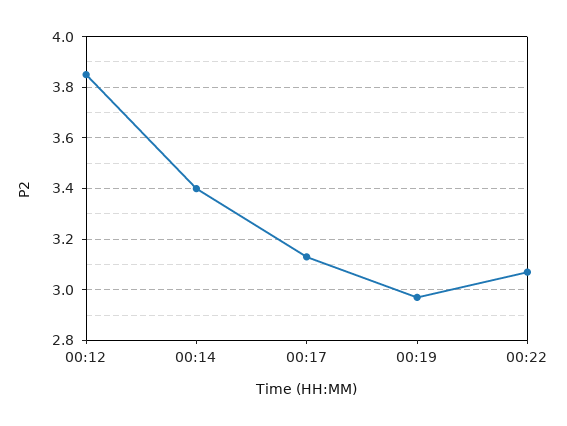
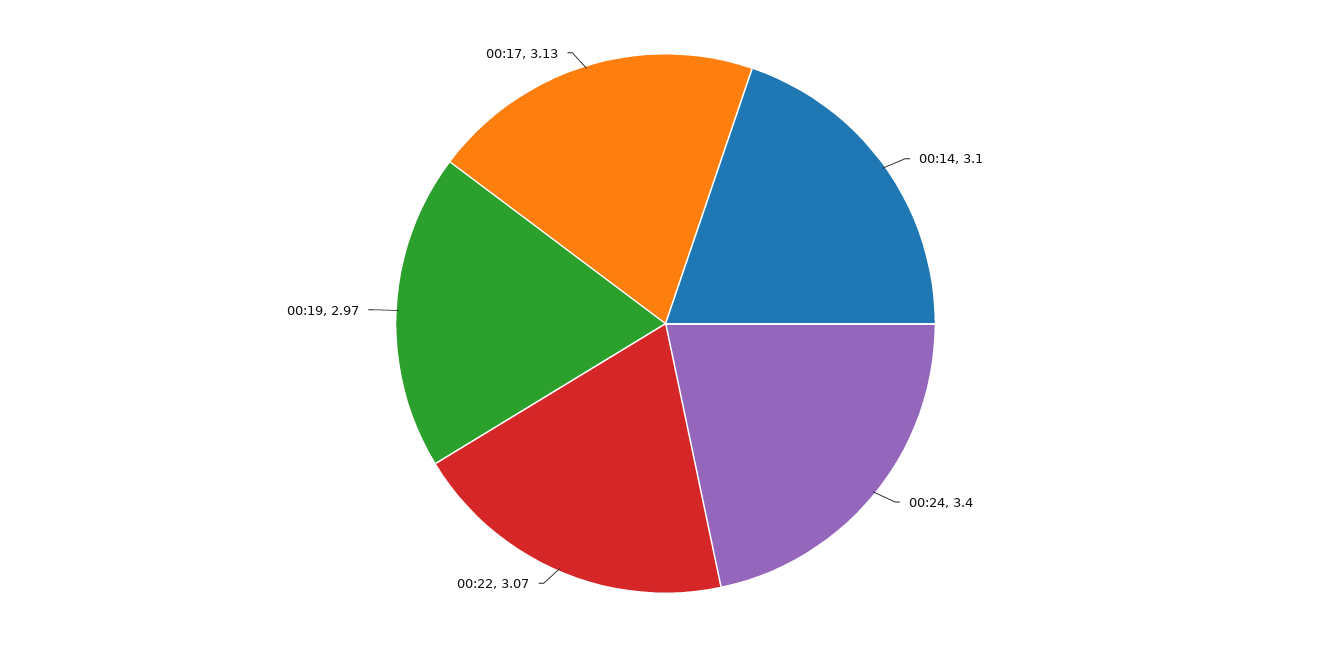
00:12: 3.85 -> none
00:14: 3.4 -> 3.1
00:24: none -> 3.4

